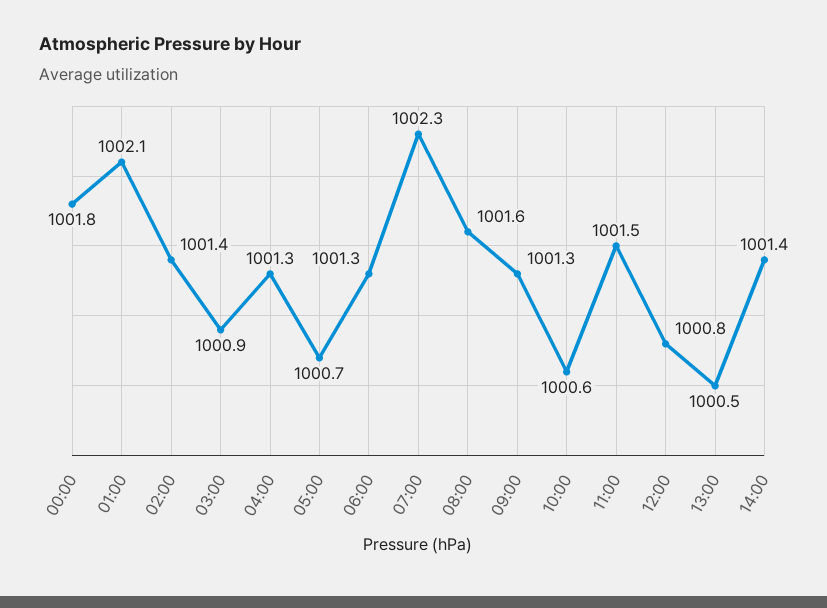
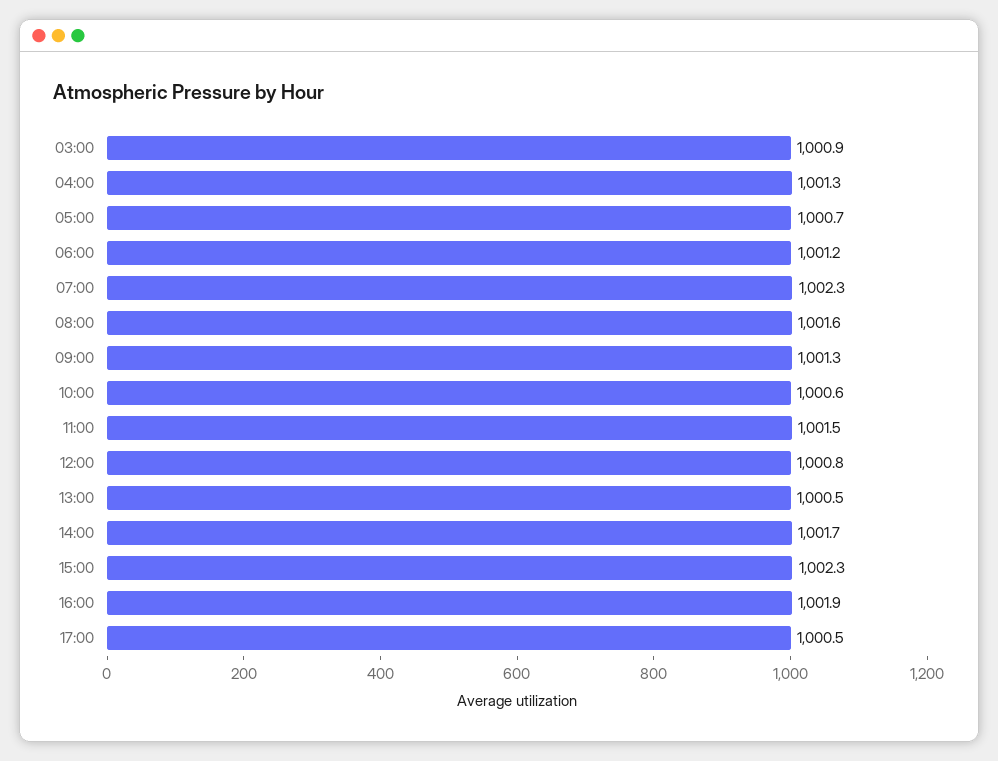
00:00: 1001.8 -> none
01:00: 1002.1 -> none
02:00: 1001.4 -> none
06:00: 1001.3 -> 1001.2
14:00: 1001.4 -> 1001.7
15:00: none -> 1002.3
16:00: none -> 1001.9
17:00: none -> 1000.5

